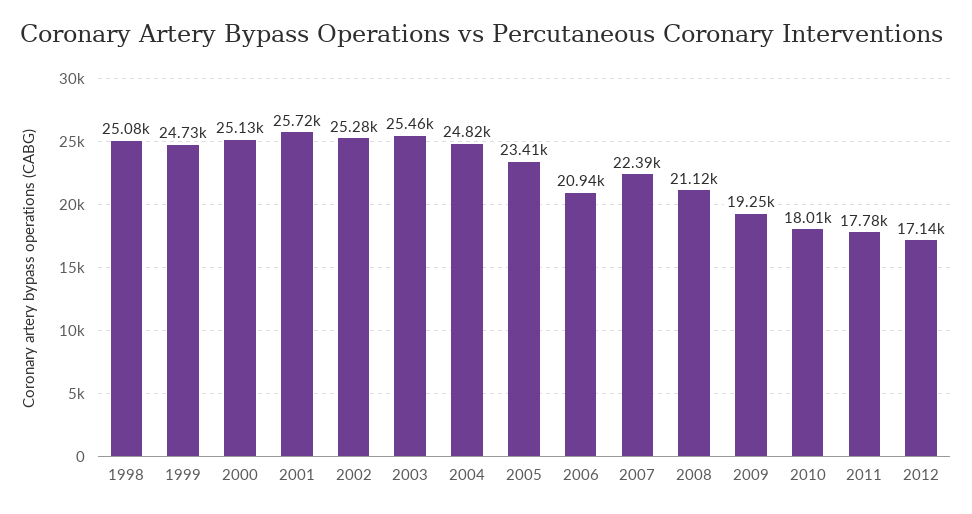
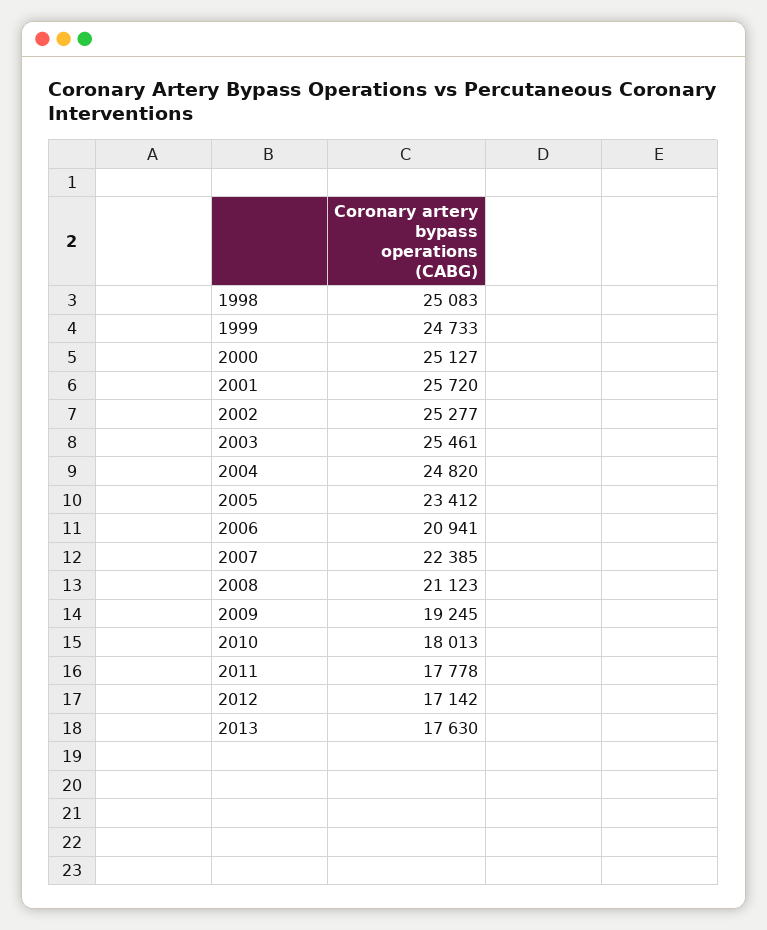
2013: none -> 17630

